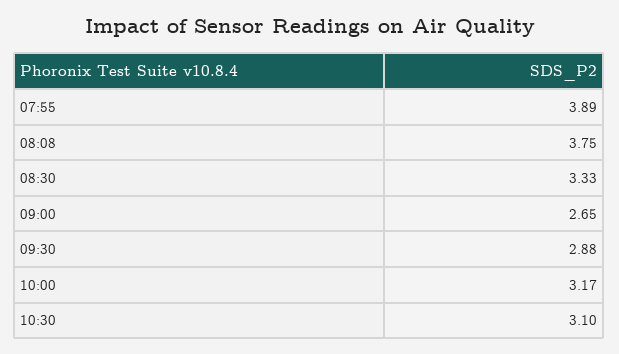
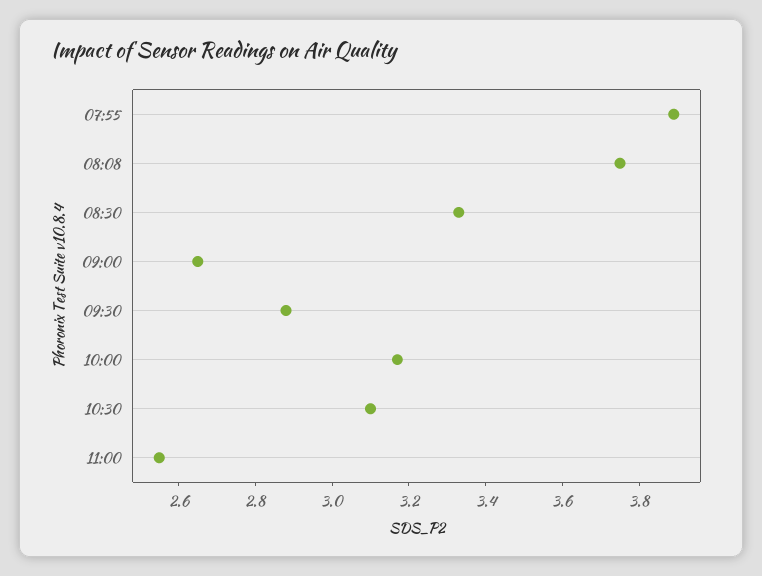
11:00: none -> 2.55

